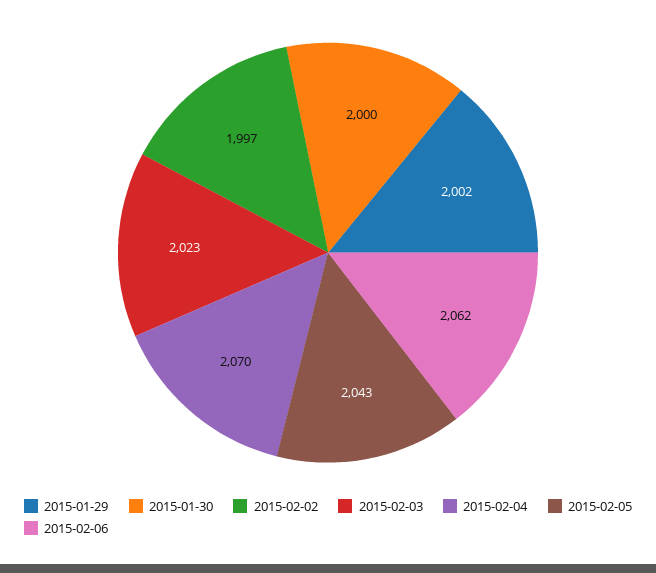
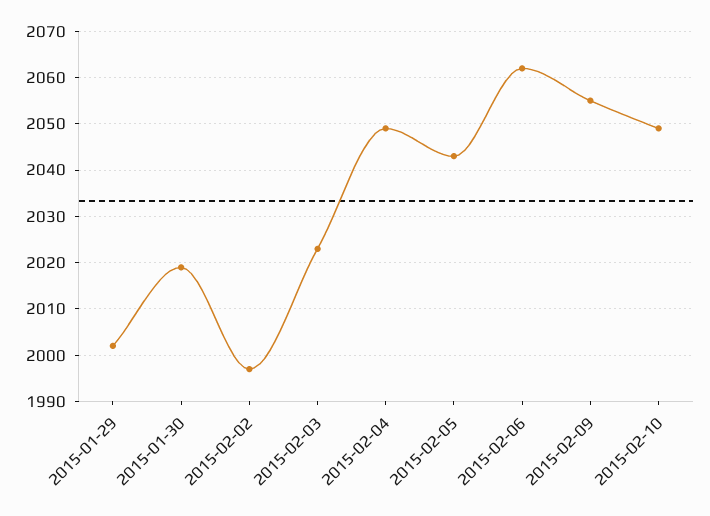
2015-01-30: 2000 -> 2020
2015-02-04: 2070 -> 2050
2015-02-09: none -> 2055
2015-02-10: none -> 2050

